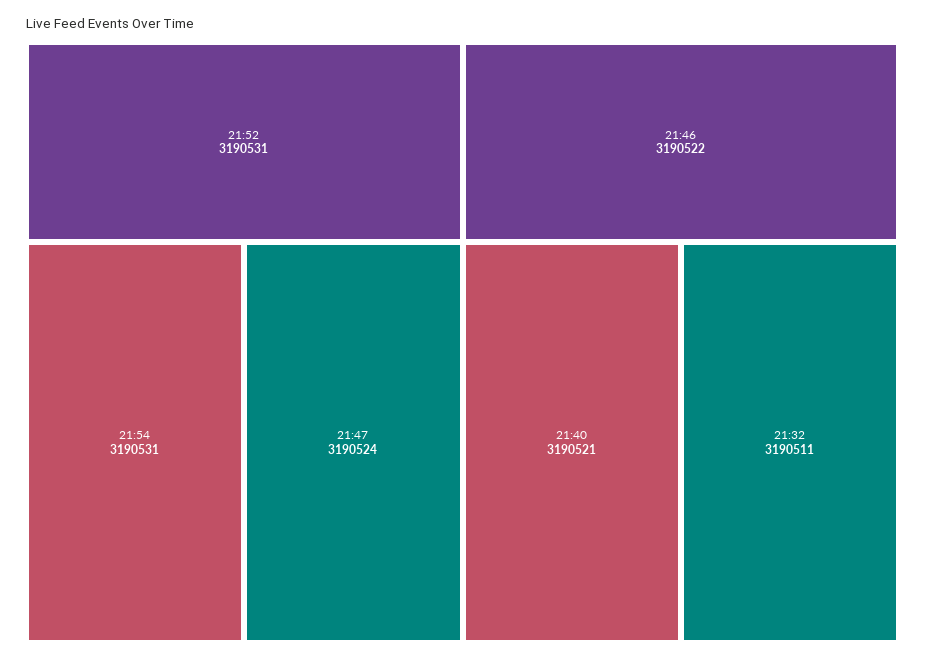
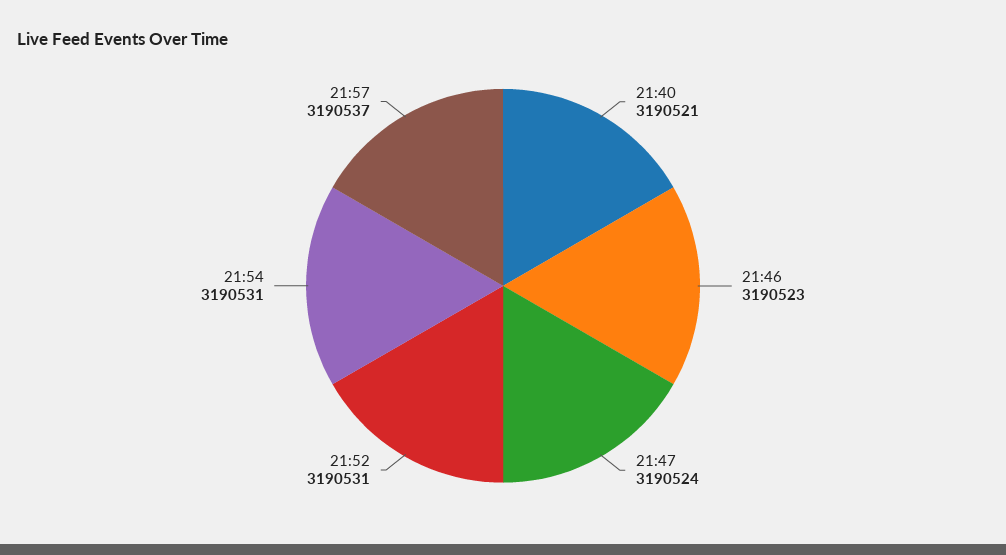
21:46: 3190522 -> 3190523
21:32: 3190511 -> none
21:57: none -> 3190537

